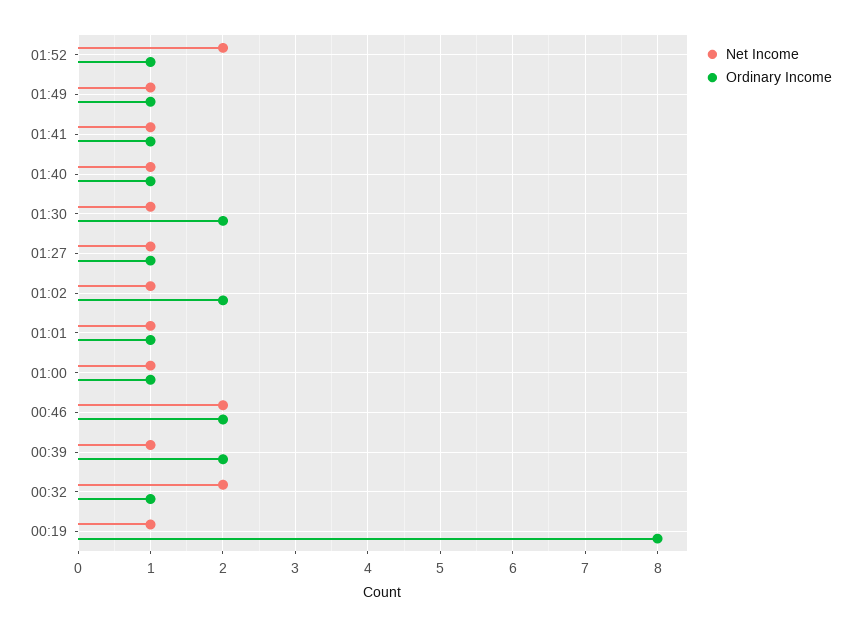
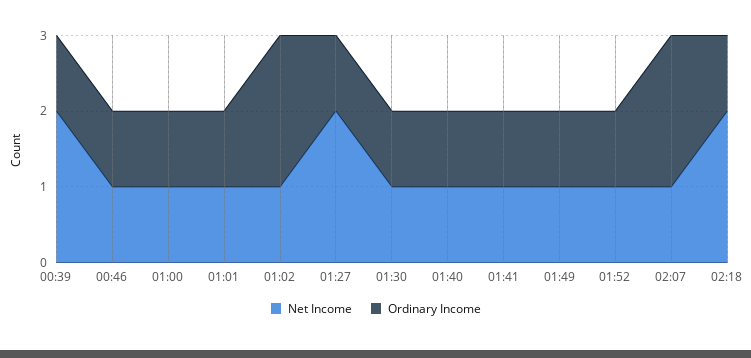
Net Income, 01:52: 2 -> 1
Ordinary Income, 01:30: 2 -> 1
Net Income, 01:27: 1 -> 2
Net Income, 00:46: 2 -> 1
Ordinary Income, 00:46: 2 -> 1
Net Income, 00:39: 1 -> 2
Ordinary Income, 00:39: 2 -> 1
Net Income, 00:32: 2 -> none
Ordinary Income, 00:32: 1 -> none
Net Income, 00:19: 1 -> none
Ordinary Income, 00:19: 8 -> none
Net Income, 02:07: none -> 1
Ordinary Income, 02:07: none -> 2
Net Income, 02:18: none -> 2
Ordinary Income, 02:18: none -> 1

